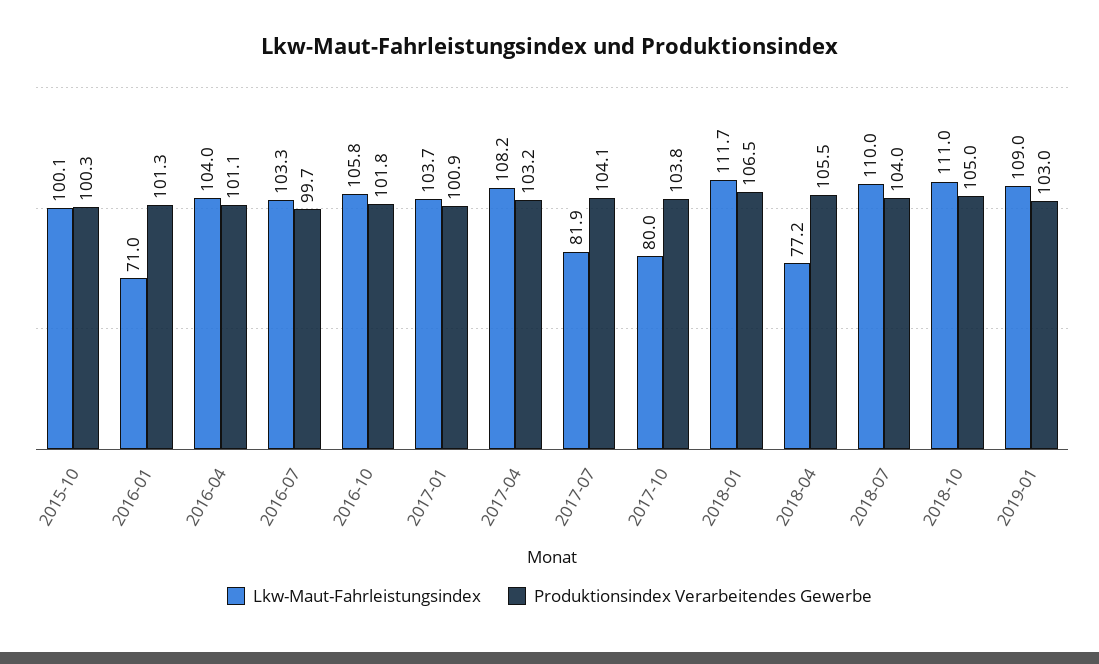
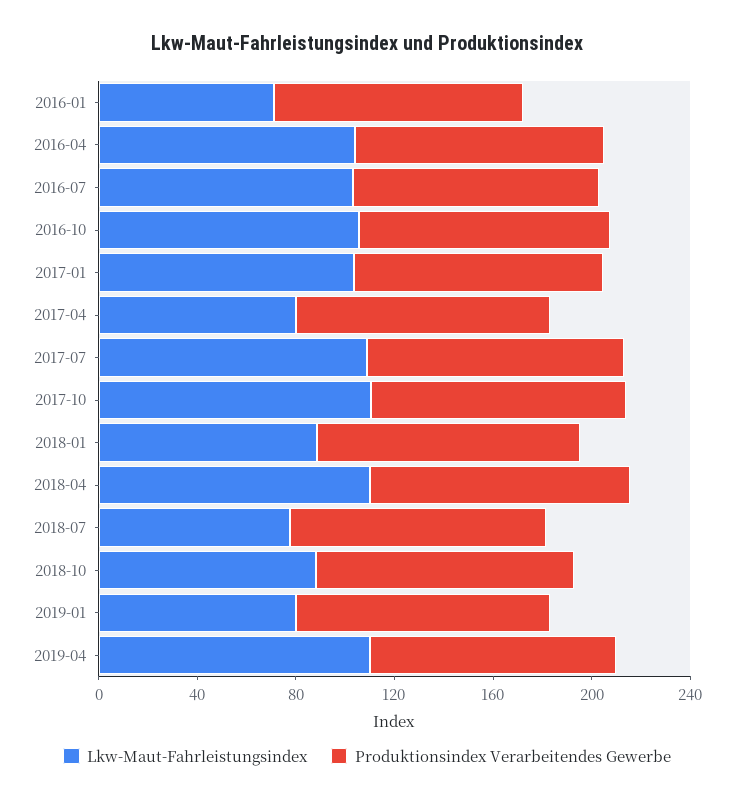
Lkw-Maut-Fahrleistungsindex, 2015-10: 100.1 -> none
Produktionsindex Verarbeitendes Gewerbe, 2015-10: 100.3 -> none
Lkw-Maut-Fahrleistungsindex, 2017-04: 108.2 -> 80
Lkw-Maut-Fahrleistungsindex, 2017-07: 81.9 -> 110
Lkw-Maut-Fahrleistungsindex, 2017-10: 80 -> 110
Lkw-Maut-Fahrleistungsindex, 2018-01: 111.7 -> 90
Lkw-Maut-Fahrleistungsindex, 2018-04: 77.2 -> 110
Lkw-Maut-Fahrleistungsindex, 2018-07: 110 -> 80
Lkw-Maut-Fahrleistungsindex, 2018-10: 111 -> 90
Lkw-Maut-Fahrleistungsindex, 2019-01: 109 -> 80
Lkw-Maut-Fahrleistungsindex, 2019-04: none -> 110
Produktionsindex Verarbeitendes Gewerbe, 2019-04: none -> 100

